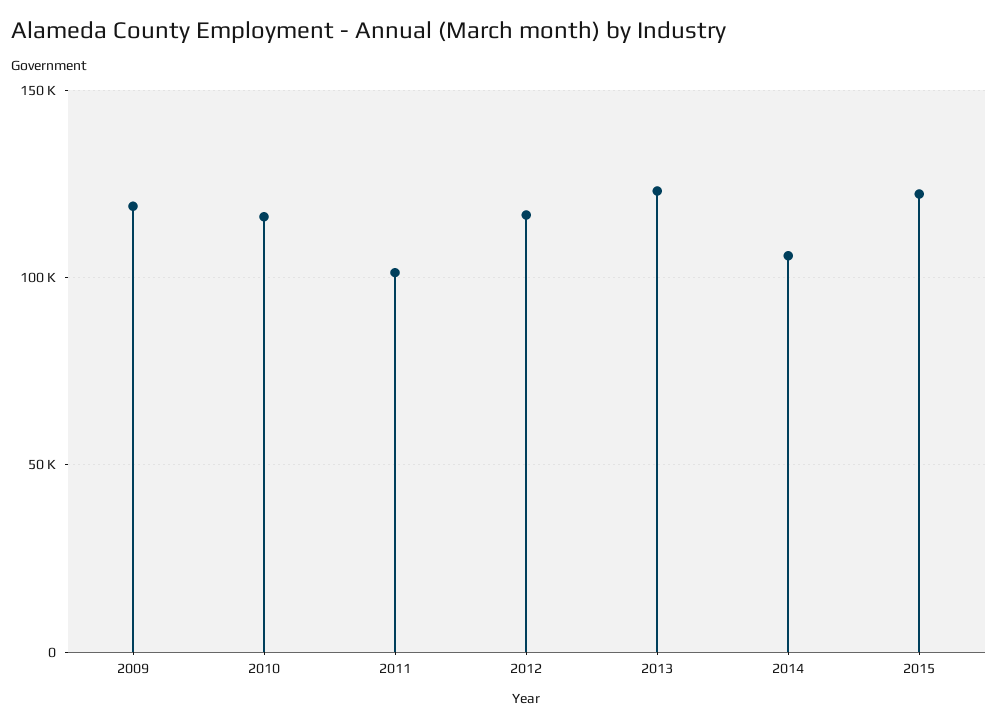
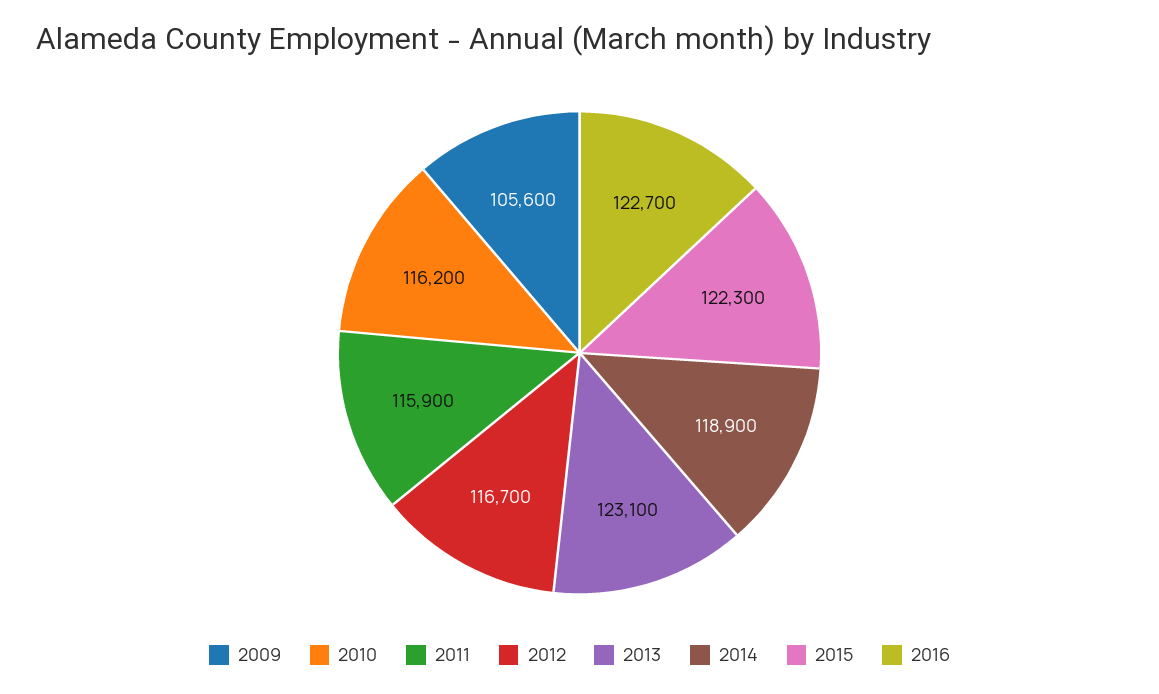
2009: 120000 -> 105600
2011: 100000 -> 115900
2014: 105000 -> 118900
2016: none -> 122700

